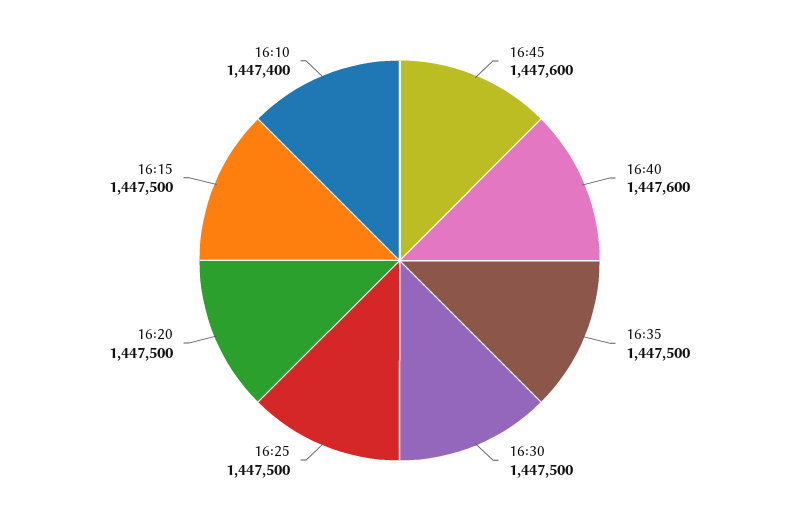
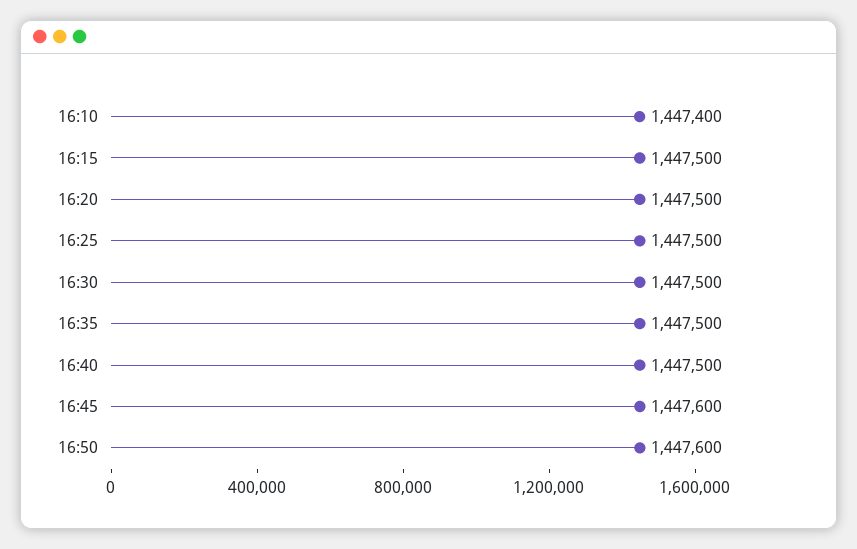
16:40: 1447600 -> 1447500
16:50: none -> 1447600

